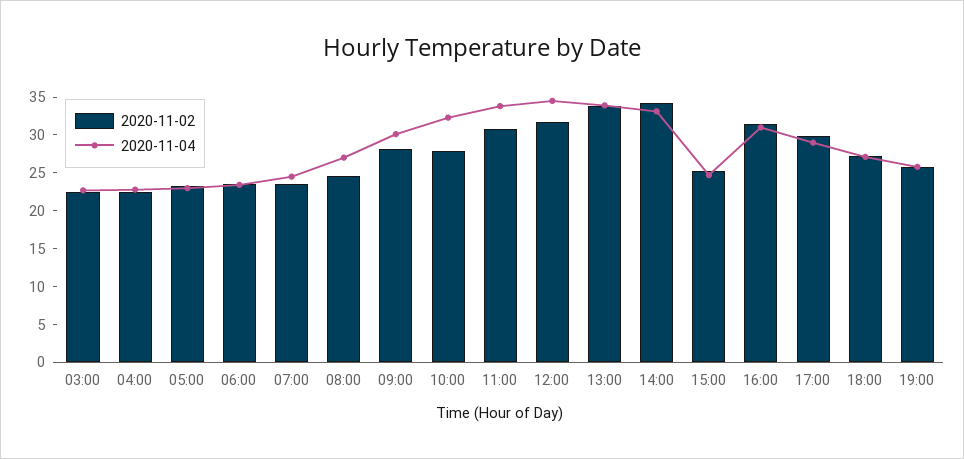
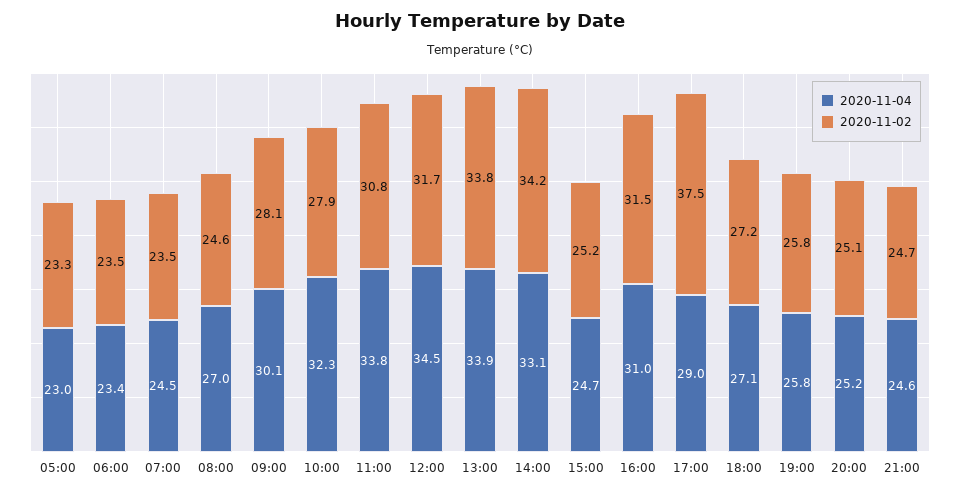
2020-11-02, 03:00: 22.5 -> none
2020-11-04, 03:00: 22.5 -> none
2020-11-02, 04:00: 22.5 -> none
2020-11-04, 04:00: 22.5 -> none
2020-11-02, 17:00: 30 -> 37.5
2020-11-04, 20:00: none -> 25.2
2020-11-02, 20:00: none -> 25.1
2020-11-04, 21:00: none -> 24.6
2020-11-02, 21:00: none -> 24.7

